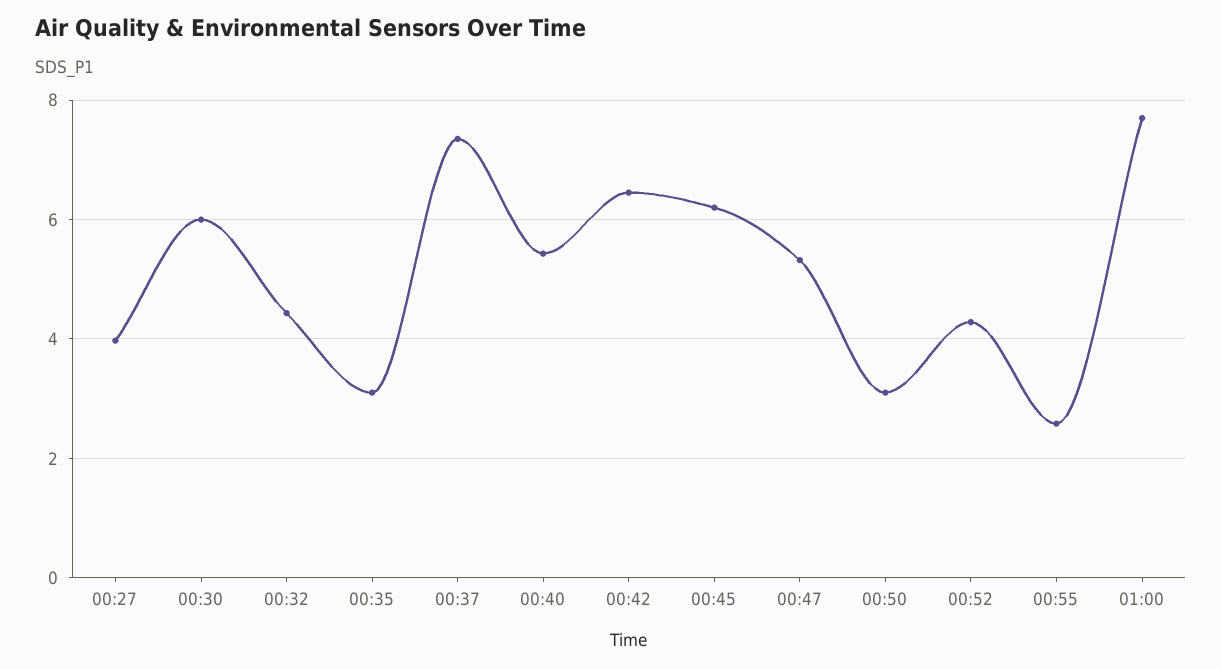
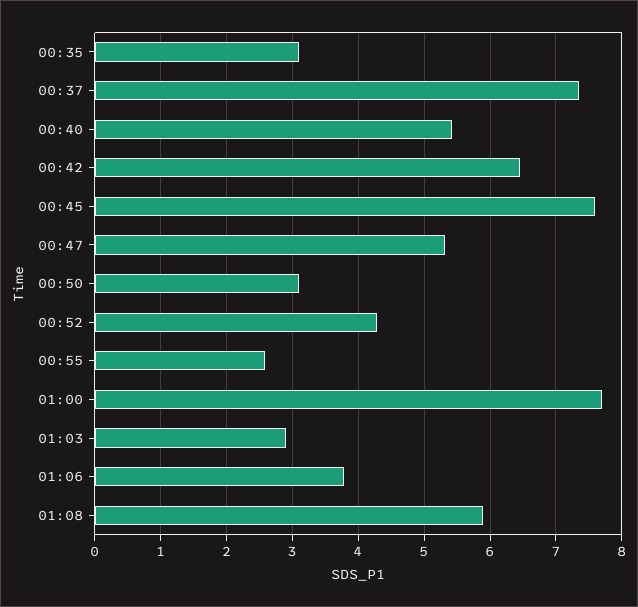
00:27: 4 -> none
00:30: 6 -> none
00:32: 4.4 -> none
00:45: 6.2 -> 7.6
01:03: none -> 2.9
01:06: none -> 3.8
01:08: none -> 5.9

